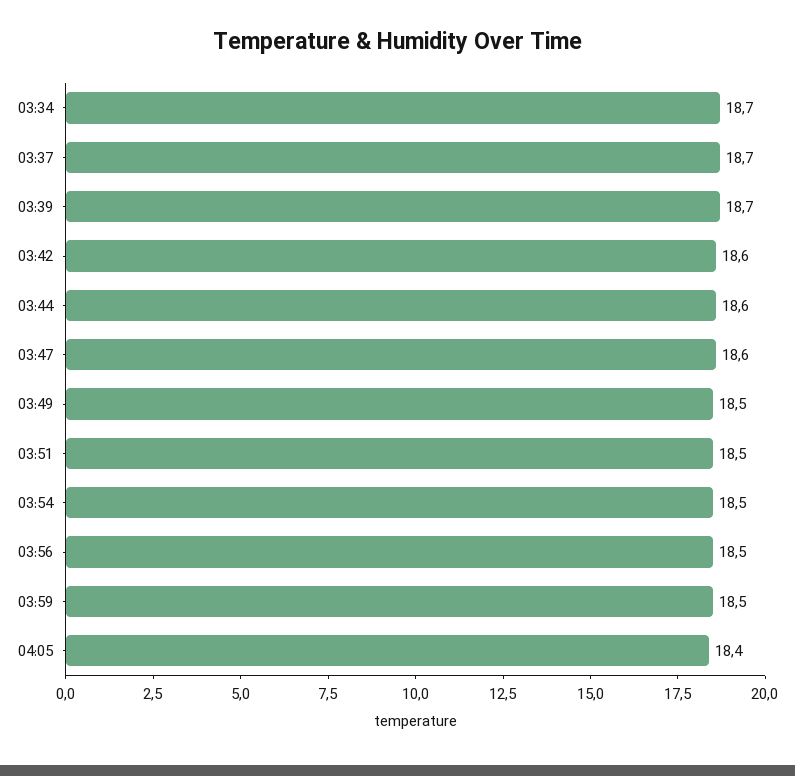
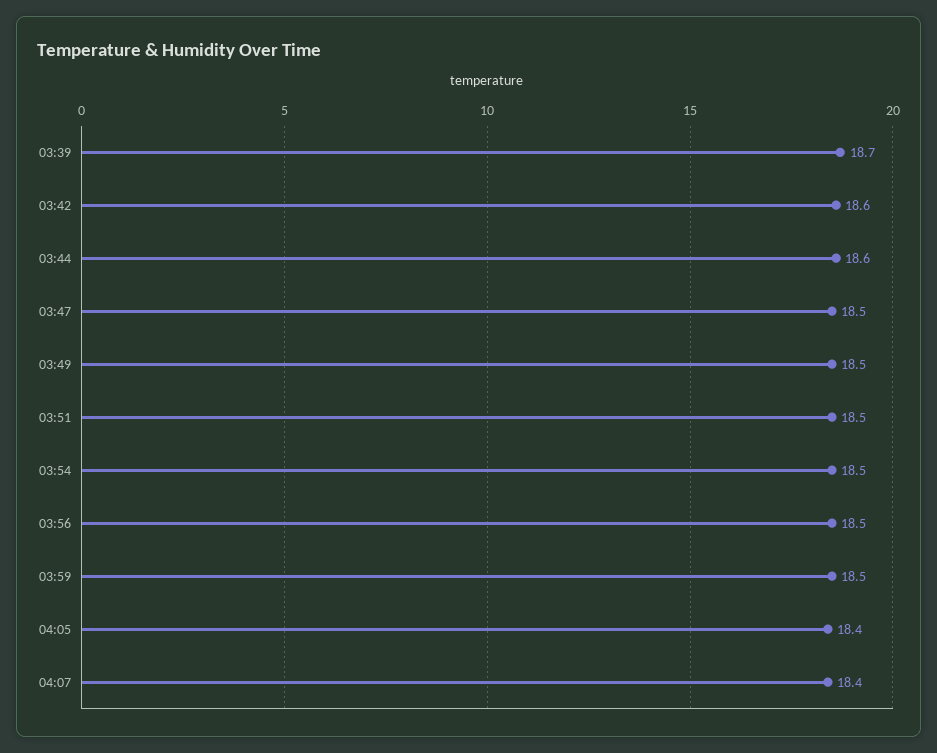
03:34: 18.7 -> none
03:37: 18.7 -> none
03:47: 18.6 -> 18.5
04:07: none -> 18.4

